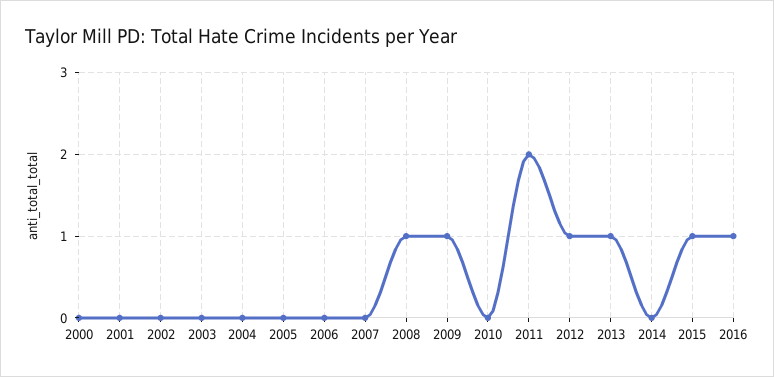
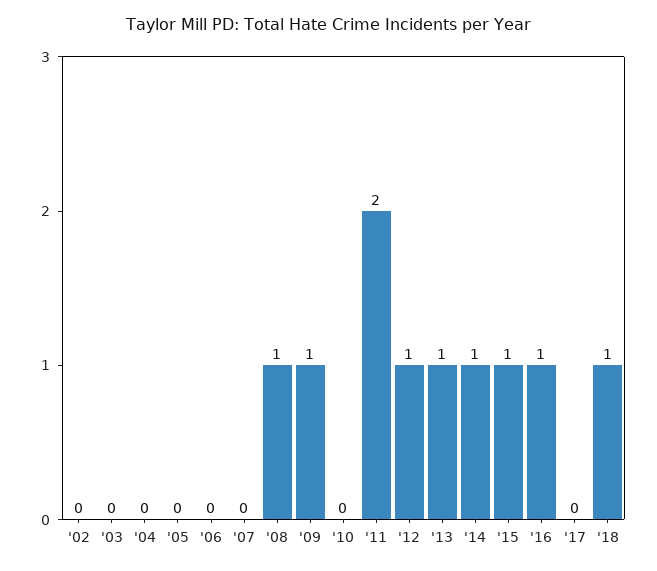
2000: 0 -> none
2001: 0 -> none
2014: 0 -> 1
'17: none -> 0
'18: none -> 1

